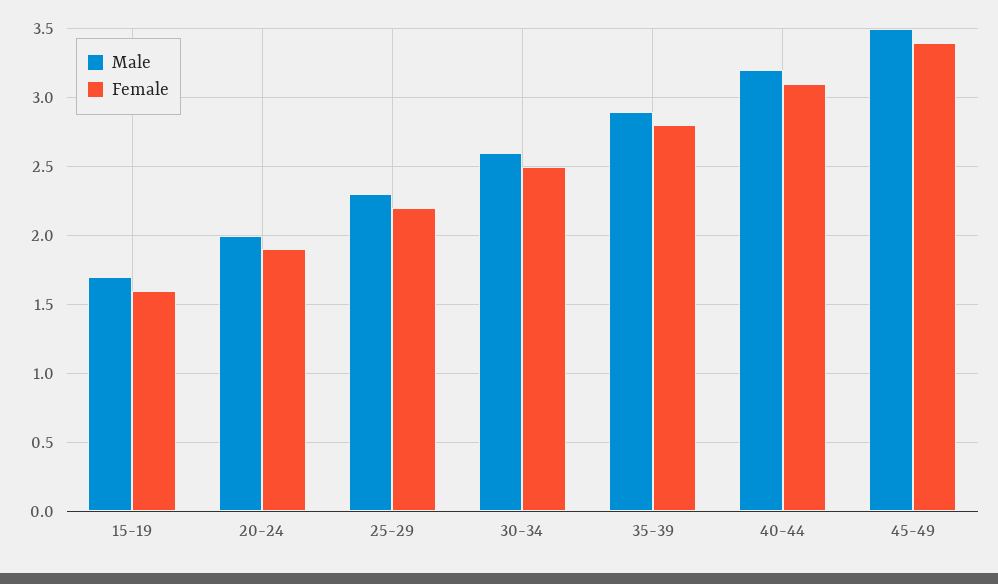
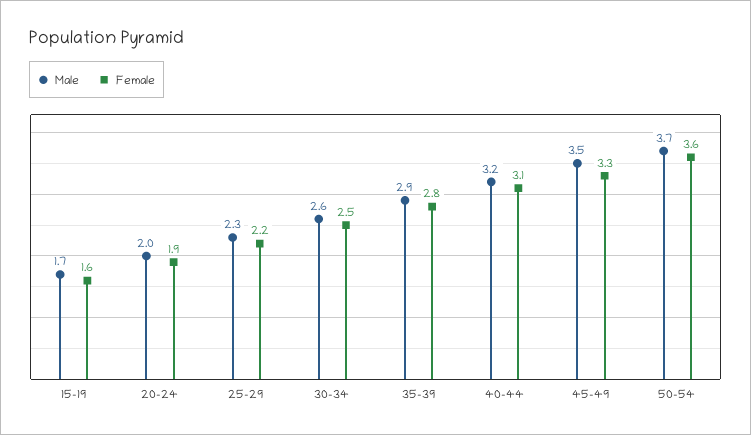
Female, 45-49: 3.4 -> 3.3
Male, 50-54: none -> 3.7
Female, 50-54: none -> 3.6

